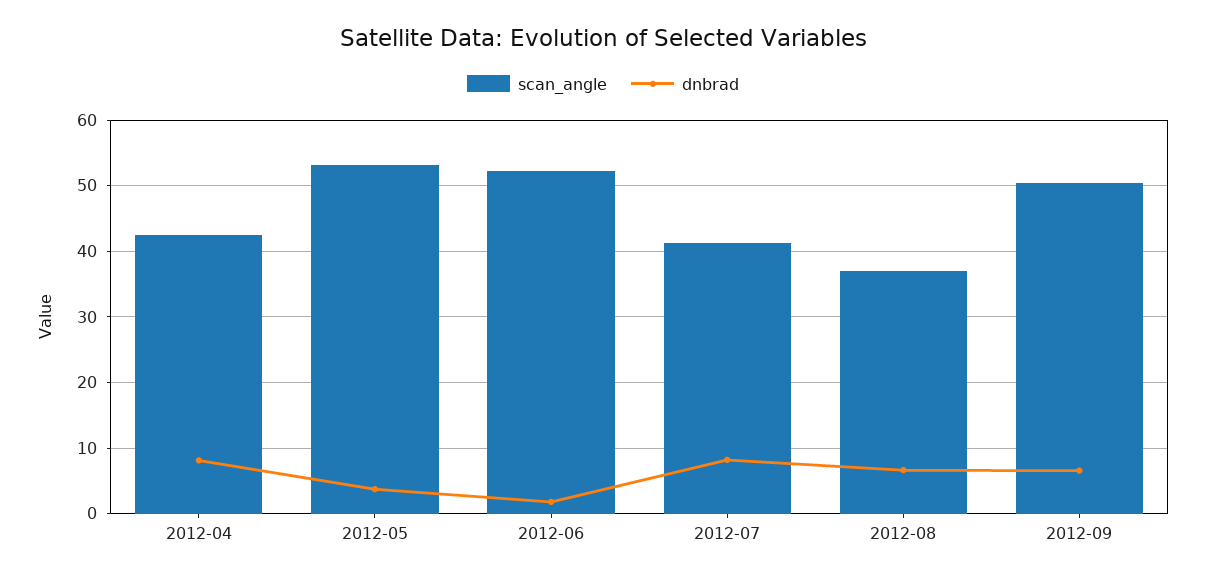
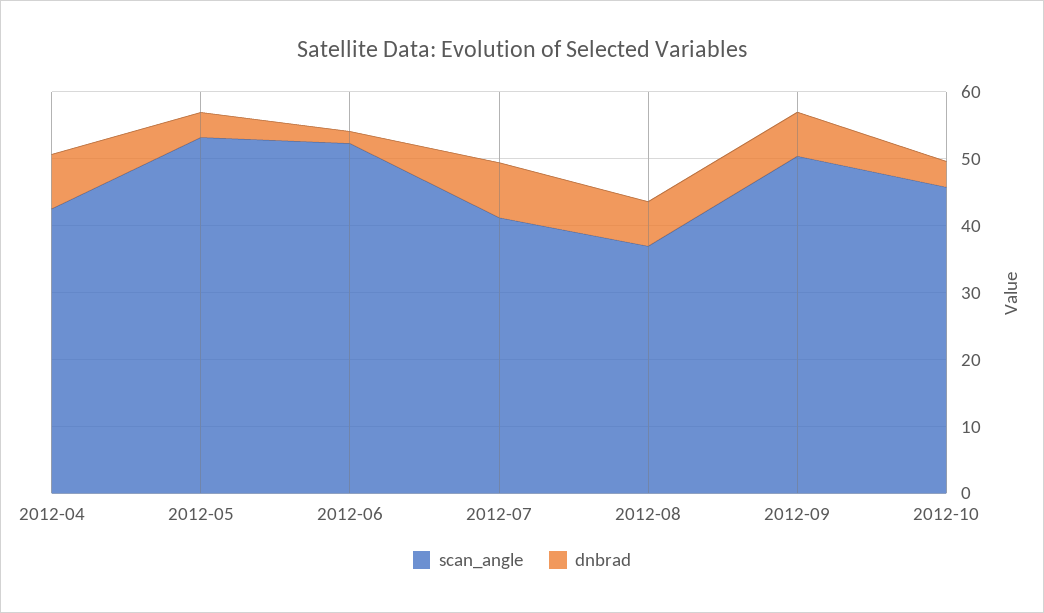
scan_angle, 2012-10: none -> 46
dnbrad, 2012-10: none -> 4

